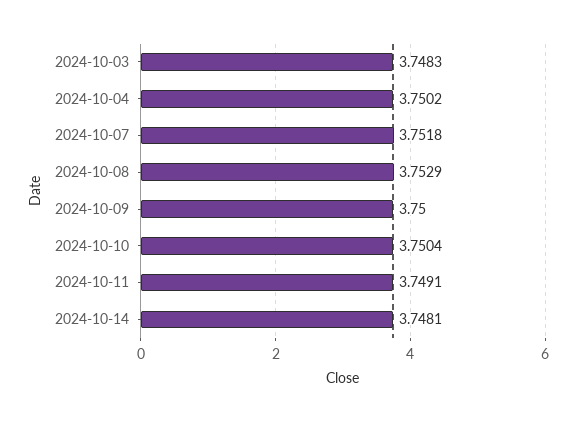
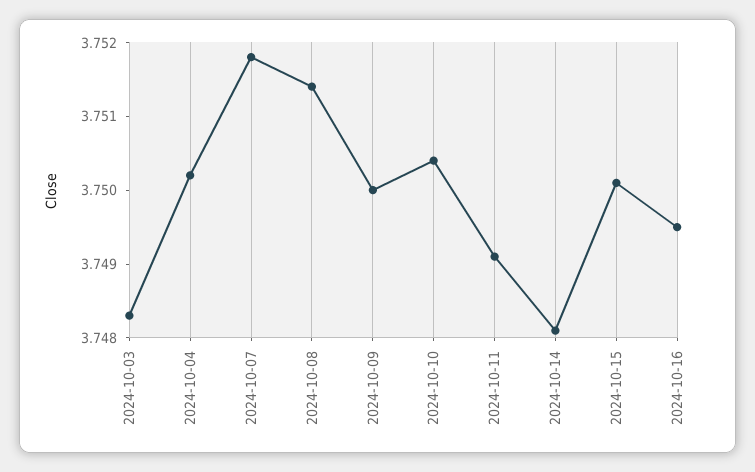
2024-10-08: 3.7529 -> 3.7515
2024-10-15: none -> 3.75
2024-10-16: none -> 3.7495

